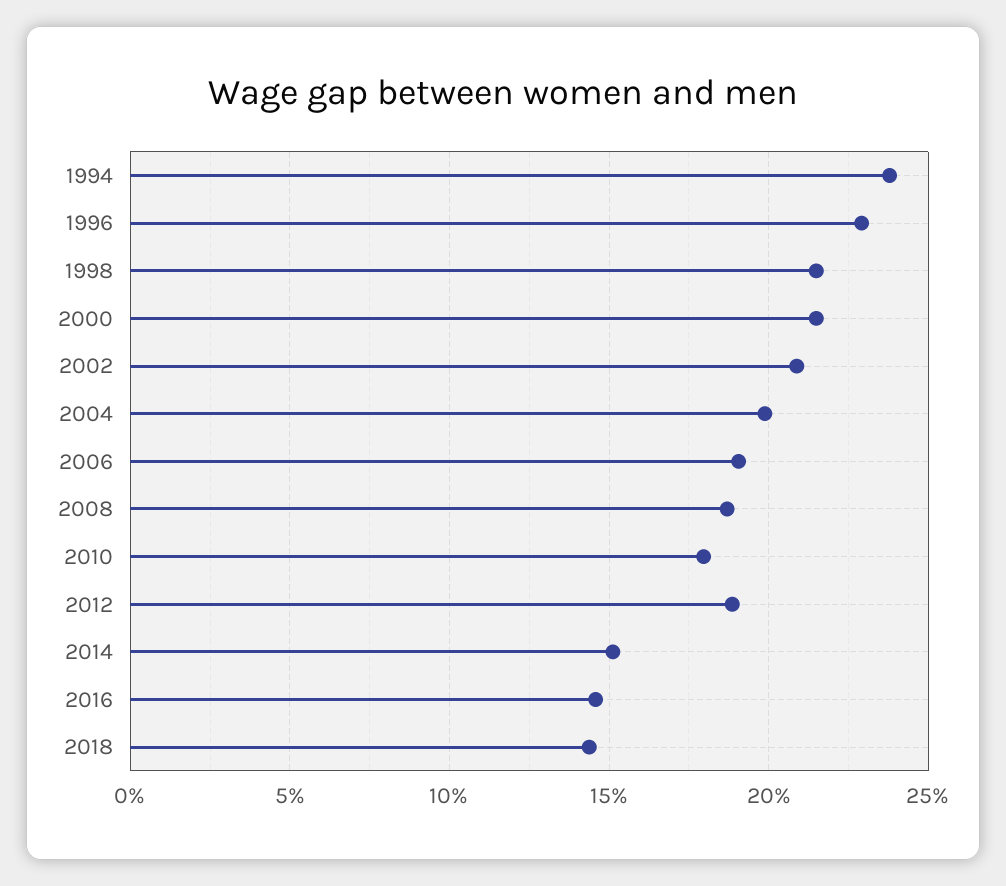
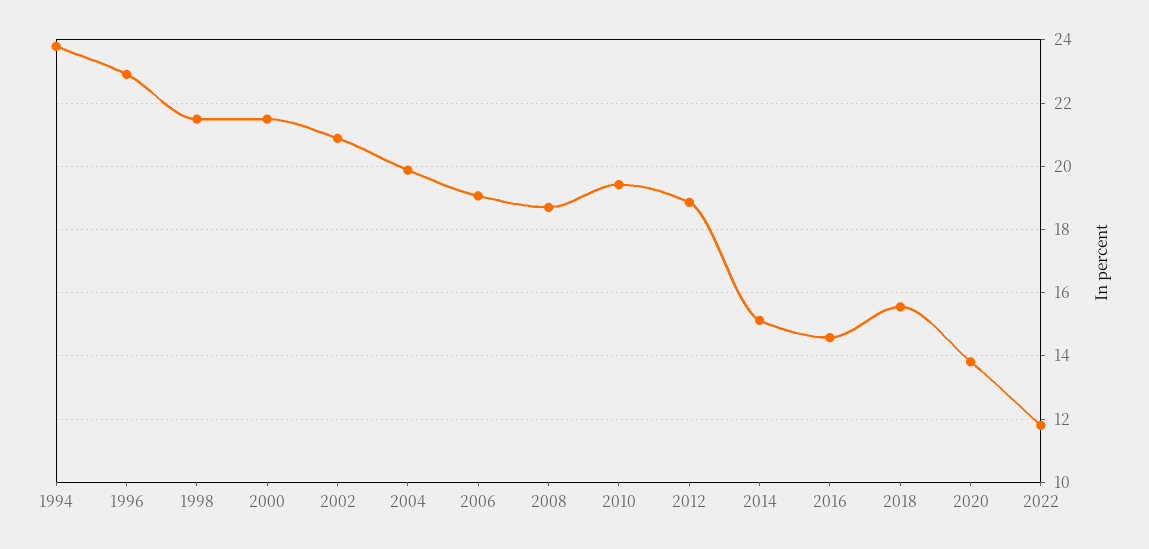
2010: 18 -> 19.4
2018: 14.5 -> 15.6
2020: none -> 13.8
2022: none -> 11.8

